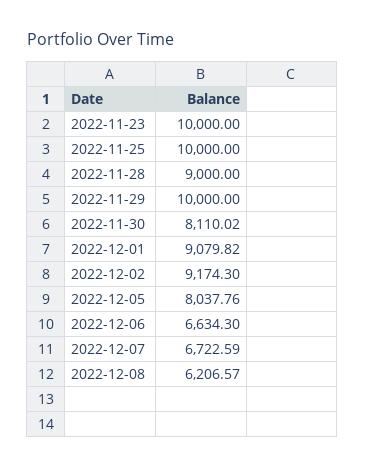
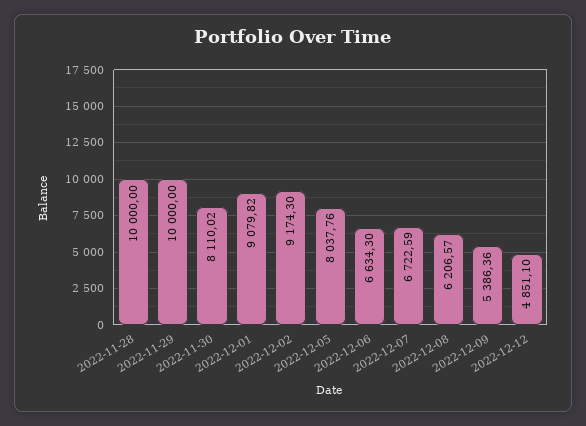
2022-11-23: 10000 -> none
2022-11-25: 10000 -> none
2022-11-28: 9000 -> 10000
2022-12-09: none -> 5386.36
2022-12-12: none -> 4851.1

